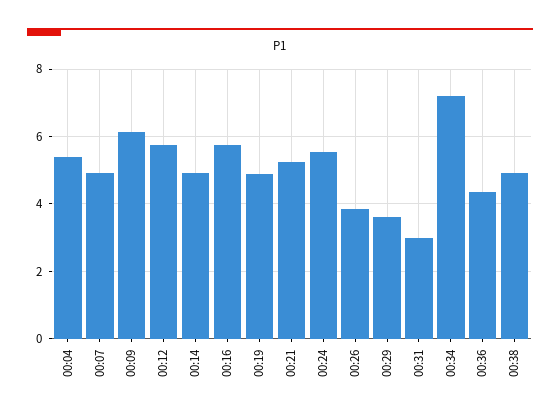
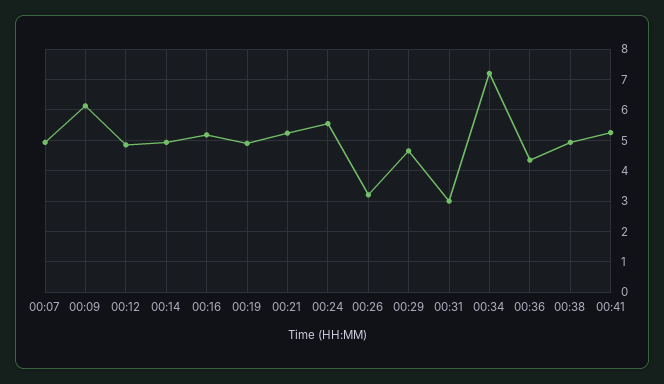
00:04: 5.4 -> none
00:12: 5.8 -> 4.8
00:16: 5.8 -> 5.2
00:26: 3.8 -> 3.2
00:29: 3.6 -> 4.6
00:41: none -> 5.2

